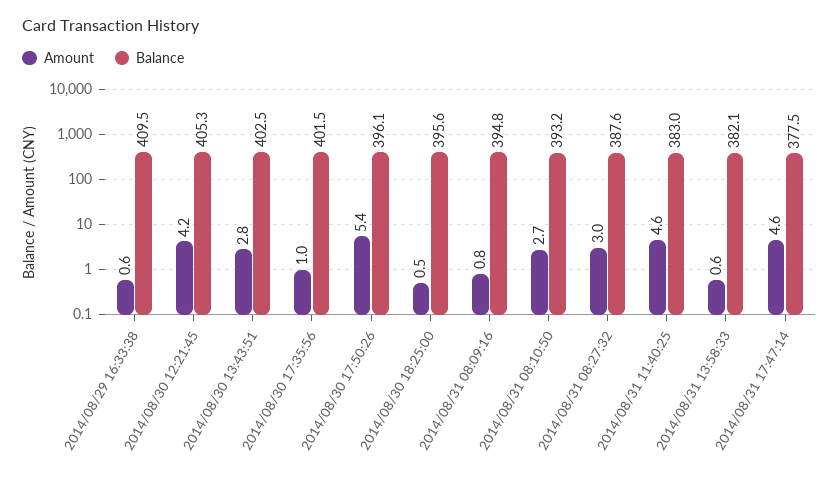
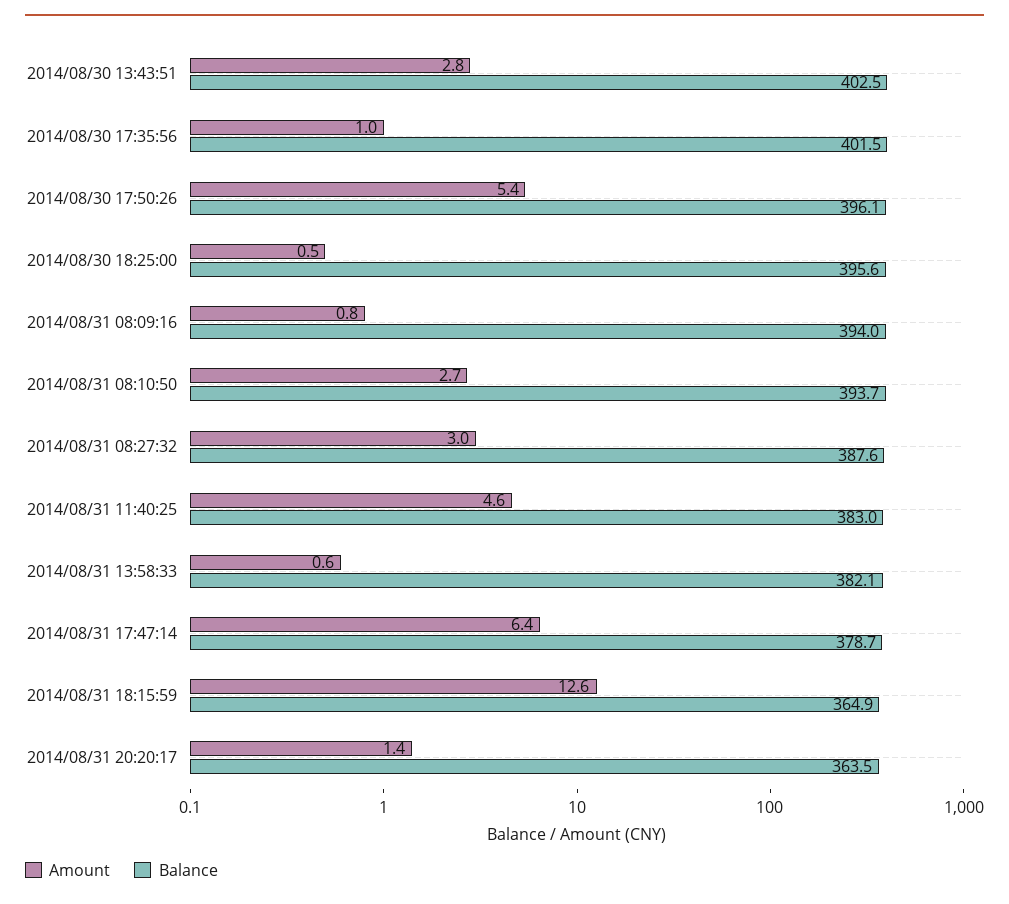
Amount, 2014/08/29 16:33:38: 0.6 -> none
Balance, 2014/08/29 16:33:38: 409.5 -> none
Amount, 2014/08/30 12:21:45: 4.2 -> none
Balance, 2014/08/30 12:21:45: 405.3 -> none
Balance, 2014/08/31 08:09:16: 394.8 -> 394
Balance, 2014/08/31 08:10:50: 393.2 -> 393.7
Amount, 2014/08/31 17:47:14: 4.6 -> 6.4
Balance, 2014/08/31 17:47:14: 377.5 -> 378.7
Amount, 2014/08/31 18:15:59: none -> 12.6
Balance, 2014/08/31 18:15:59: none -> 364.9
Amount, 2014/08/31 20:20:17: none -> 1.4
Balance, 2014/08/31 20:20:17: none -> 363.5

